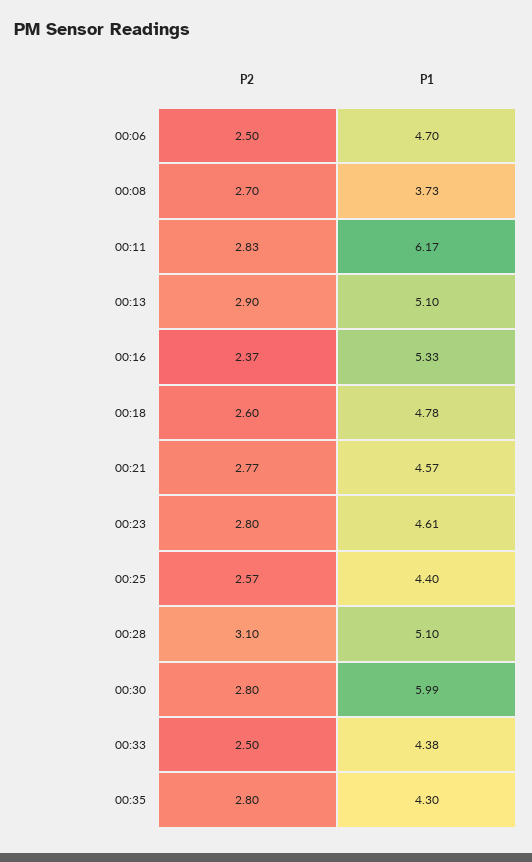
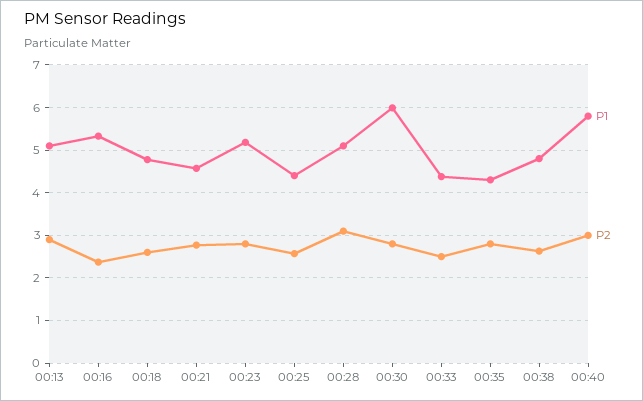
P2, 00:06: 2.5 -> none
P1, 00:06: 4.7 -> none
P2, 00:08: 2.7 -> none
P1, 00:08: 3.73 -> none
P2, 00:11: 2.83 -> none
P1, 00:11: 6.17 -> none
P1, 00:23: 4.61 -> 5.2
P1, 00:38: none -> 4.8
P2, 00:38: none -> 2.6
P1, 00:40: none -> 5.8
P2, 00:40: none -> 3

